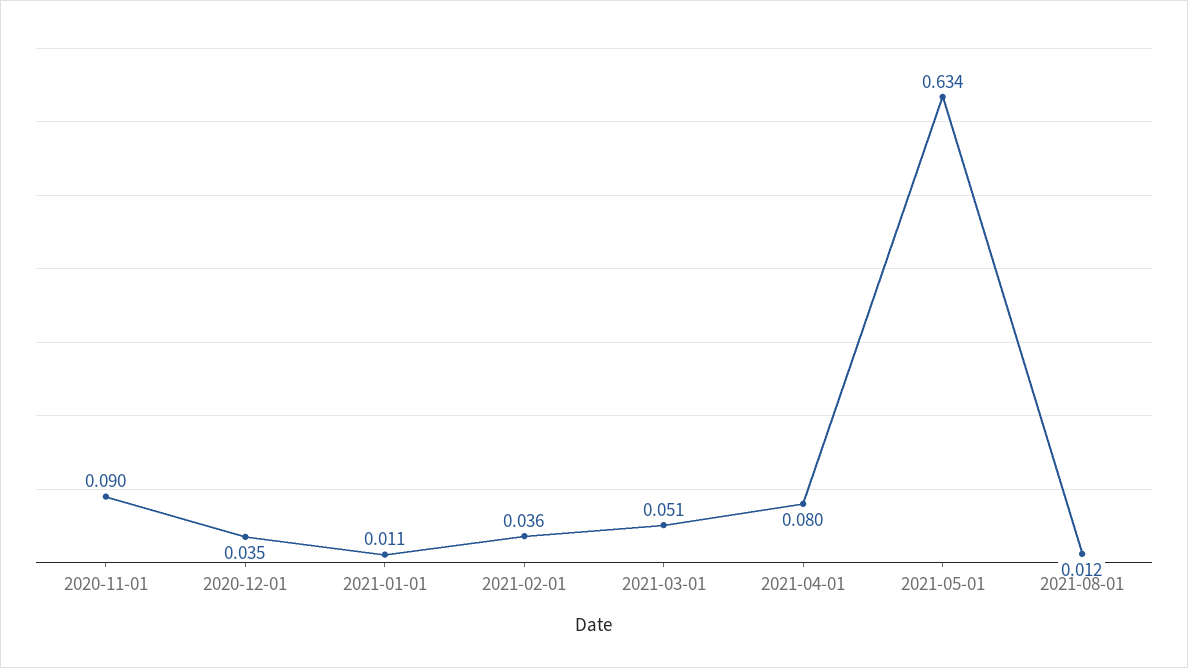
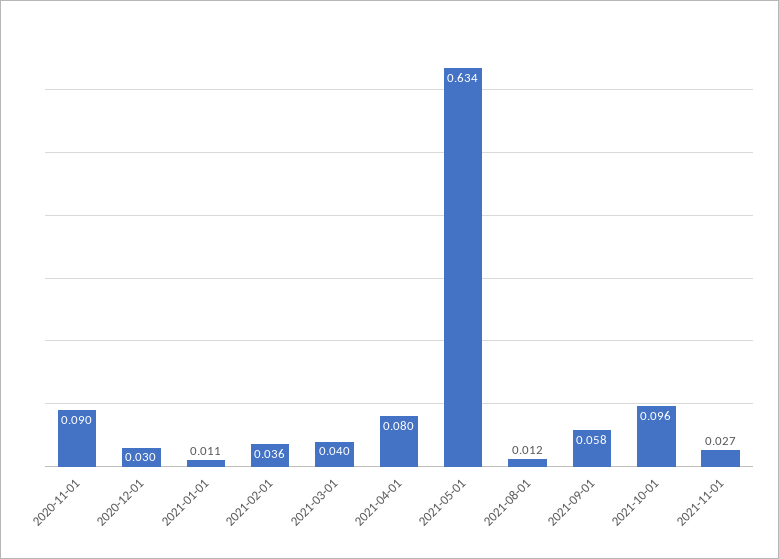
2020-12-01: 0.035 -> 0.03
2021-03-01: 0.051 -> 0.04
2021-09-01: none -> 0.058
2021-10-01: none -> 0.096
2021-11-01: none -> 0.027

